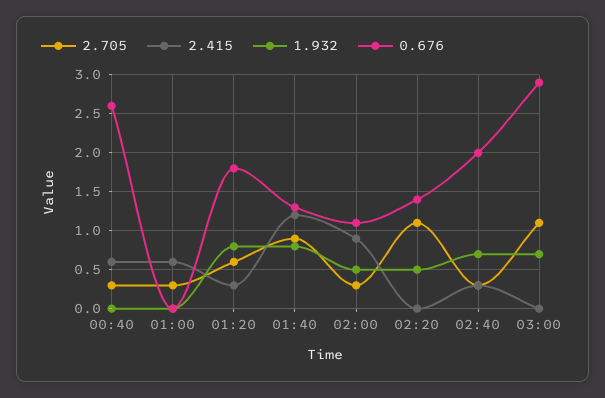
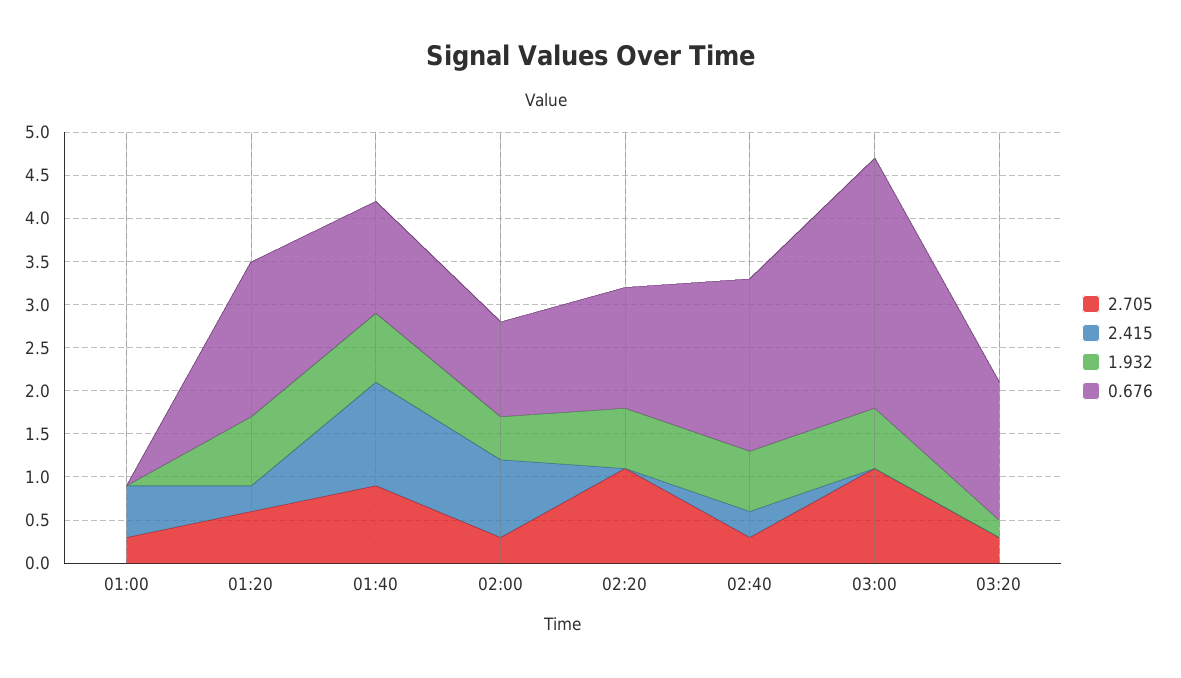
2.705, 00:40: 0.3 -> none
2.415, 00:40: 0.6 -> none
1.932, 00:40: 0 -> none
0.676, 00:40: 2.6 -> none
1.932, 02:20: 0.5 -> 0.7
2.705, 03:20: none -> 0.3
2.415, 03:20: none -> 0
1.932, 03:20: none -> 0.2
0.676, 03:20: none -> 1.6

